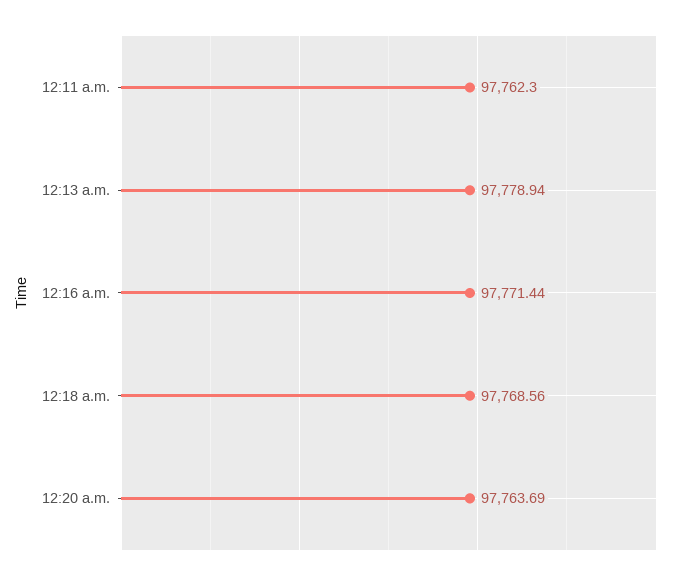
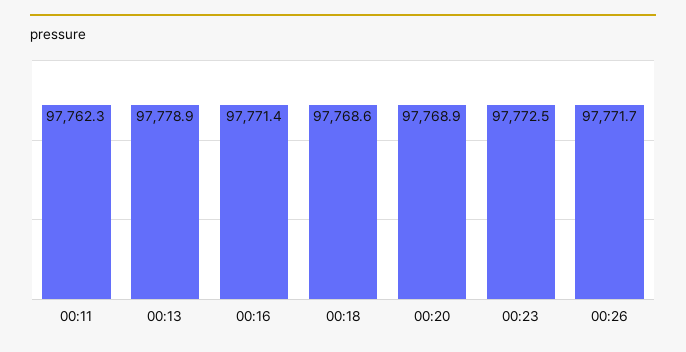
12:20 a.m.: 97763.69 -> 97768.9
00:23: none -> 97772.5
00:26: none -> 97771.7

